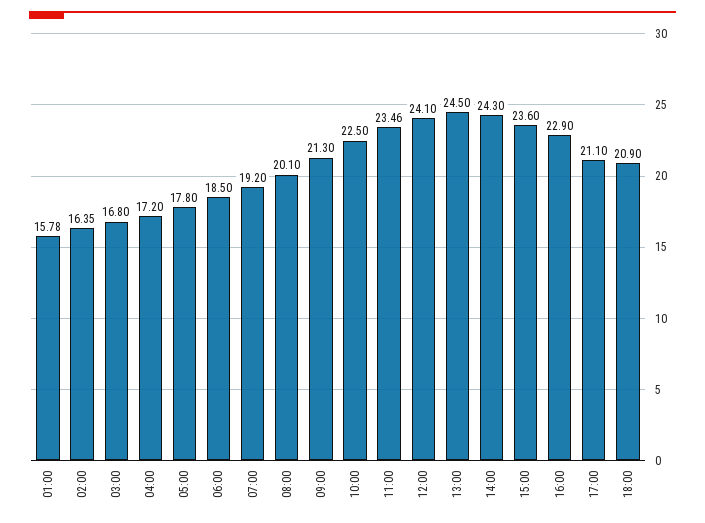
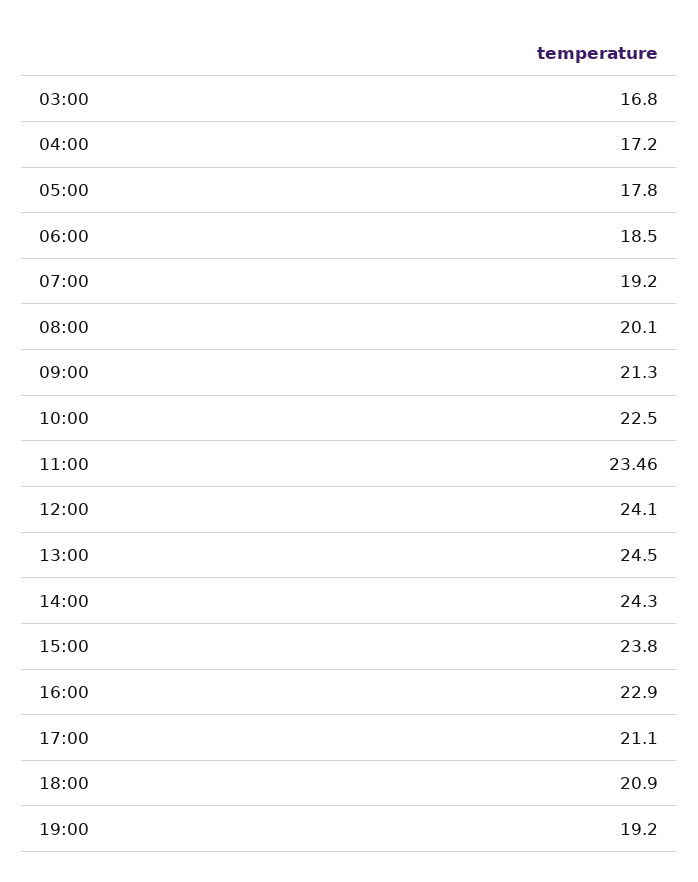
01:00: 15.78 -> none
02:00: 16.35 -> none
15:00: 23.6 -> 23.8
19:00: none -> 19.2

